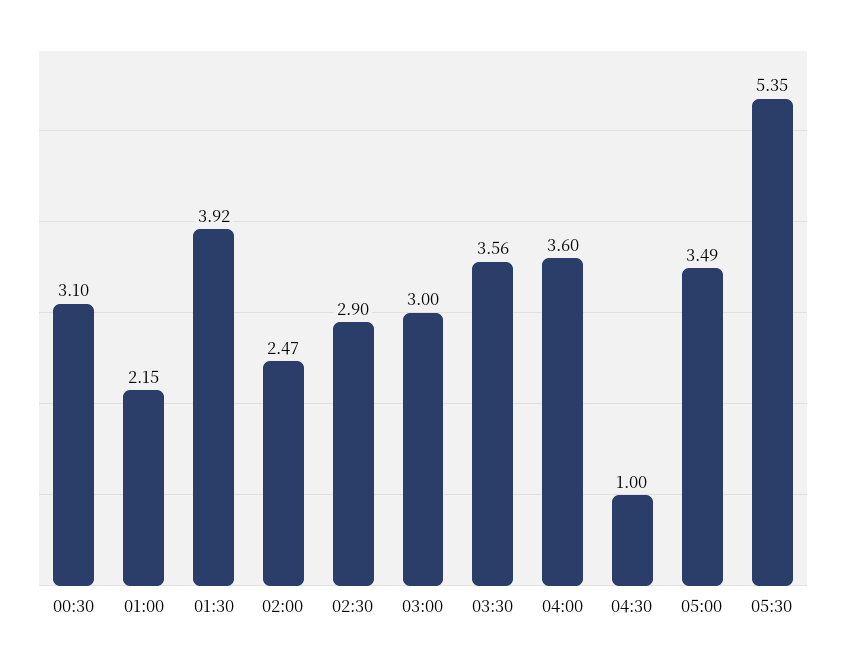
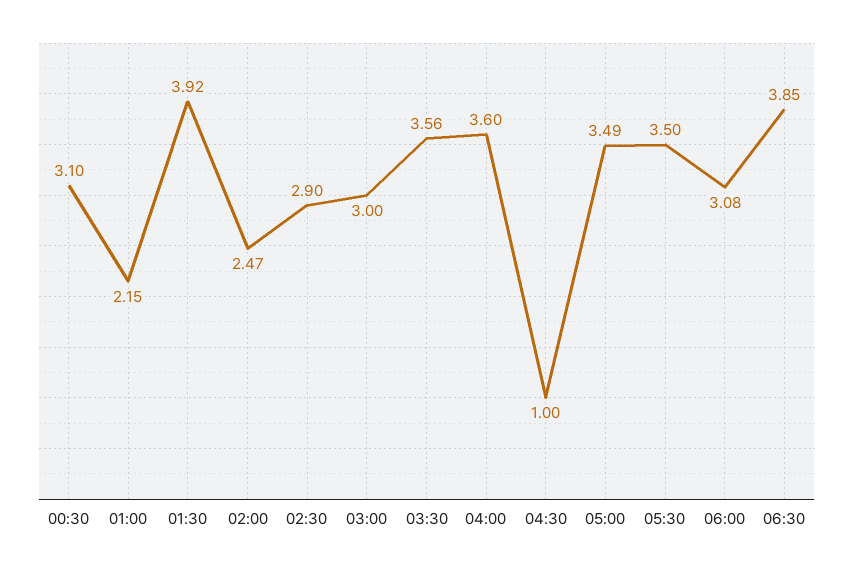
05:30: 5.35 -> 3.5
06:00: none -> 3.08
06:30: none -> 3.85

